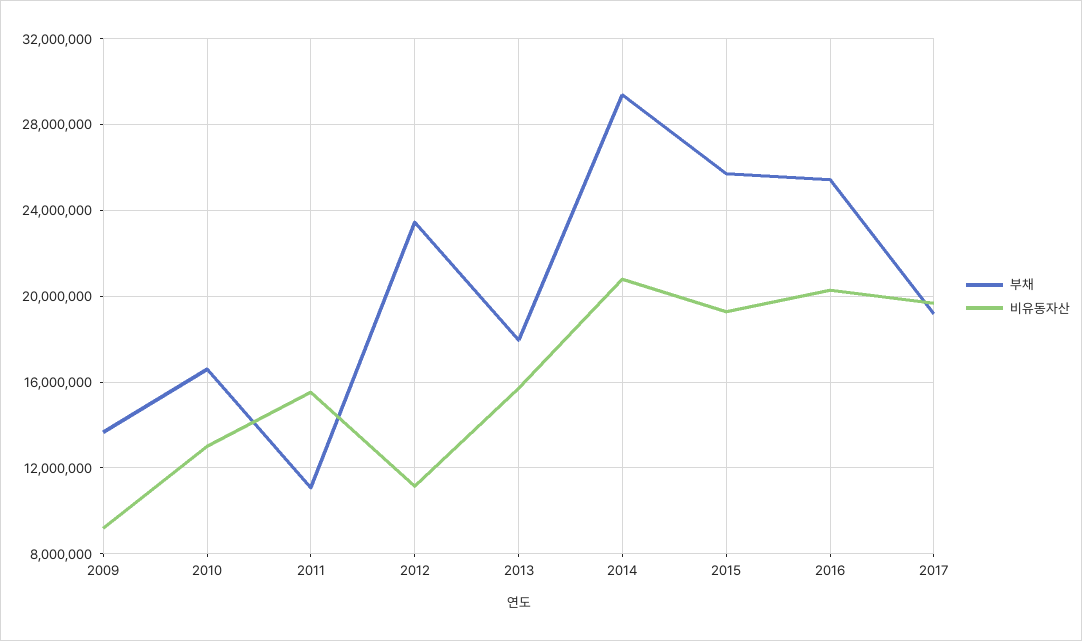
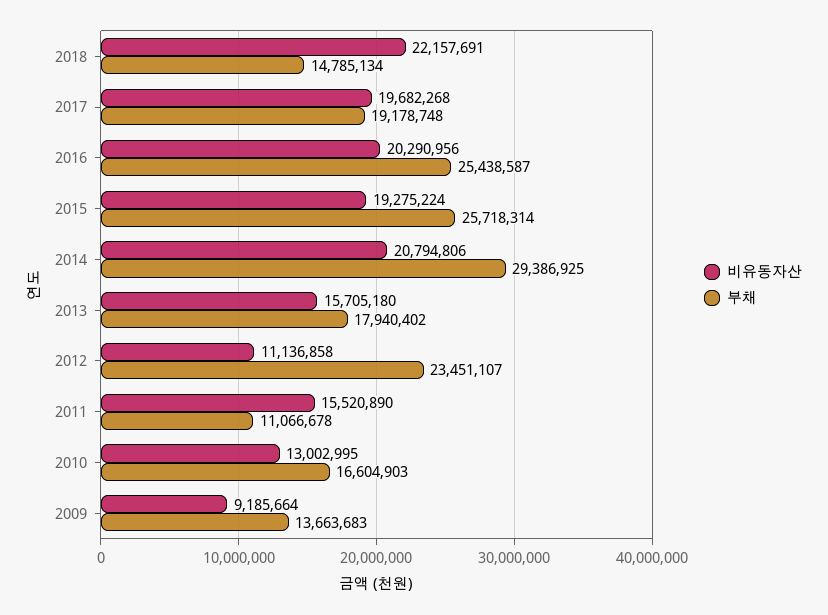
비유동자산, 2018: none -> 22157691
부채, 2018: none -> 14785134

